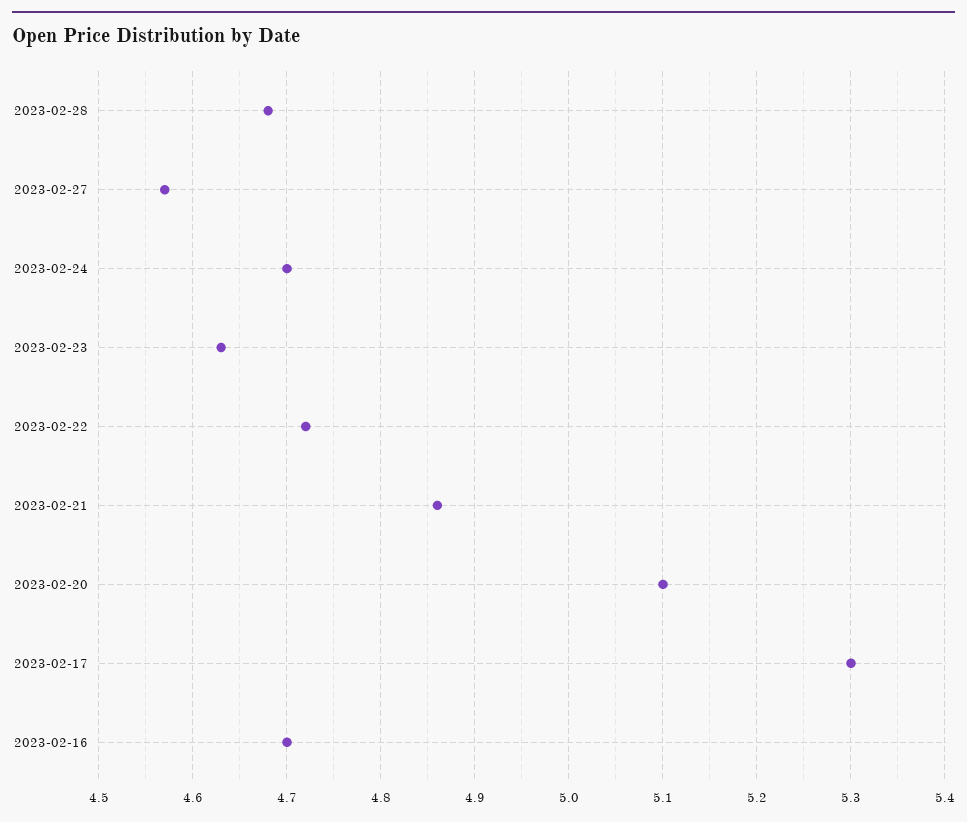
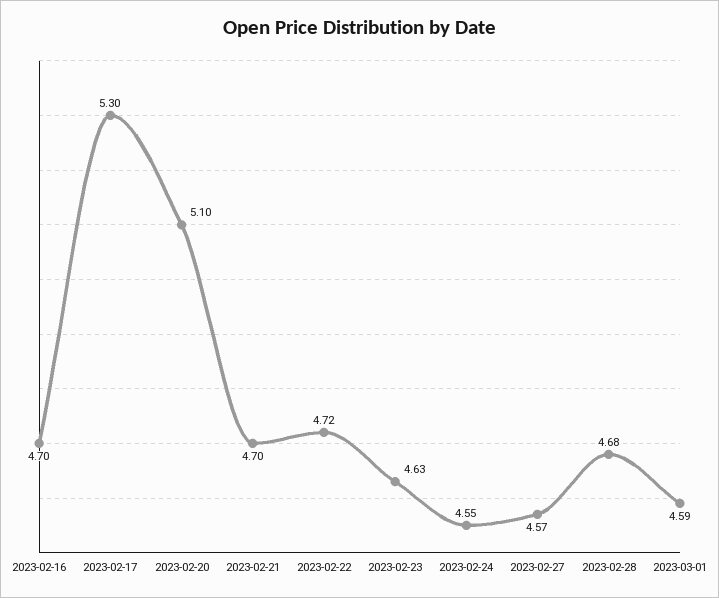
2023-02-24: 4.7 -> 4.55
2023-02-21: 4.86 -> 4.7
2023-03-01: none -> 4.59

